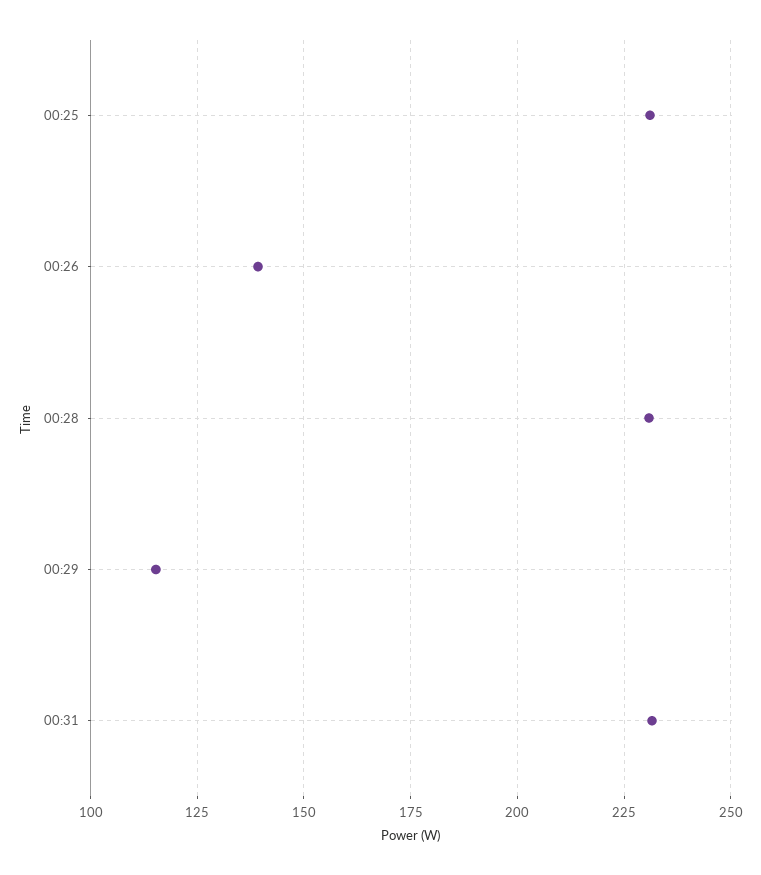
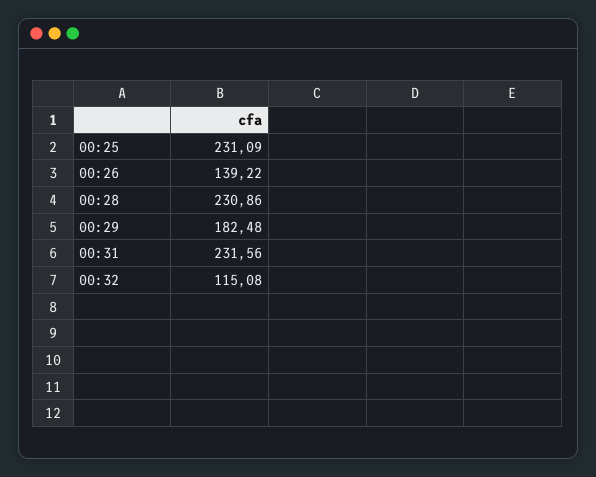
00:29: 115 -> 182.48
00:32: none -> 115.08

